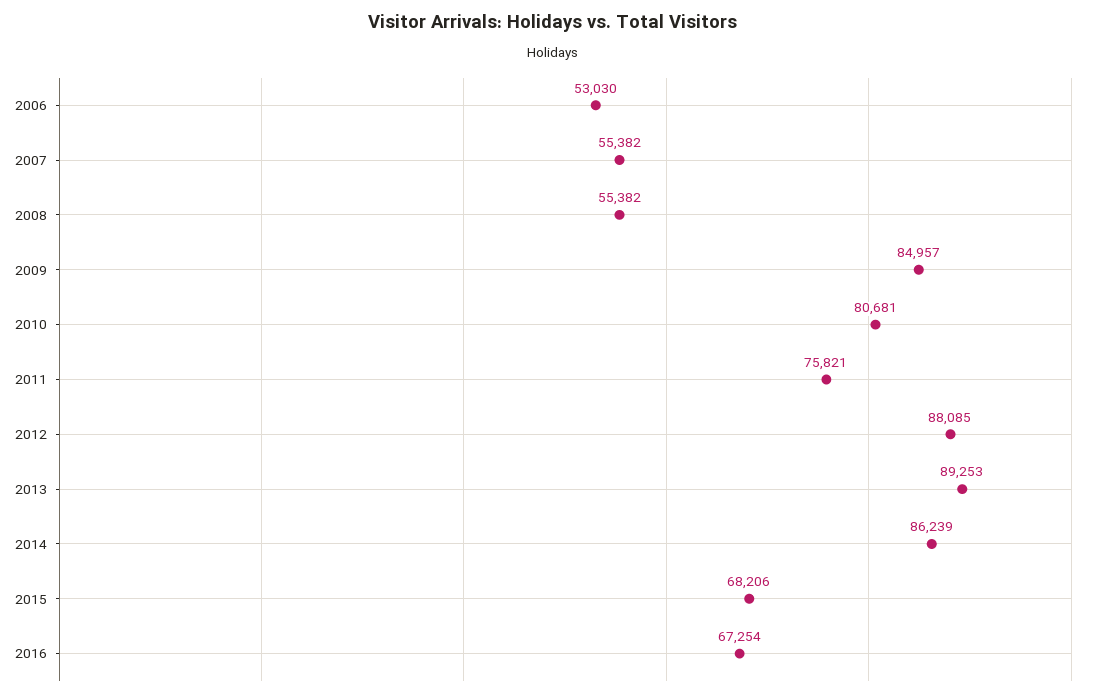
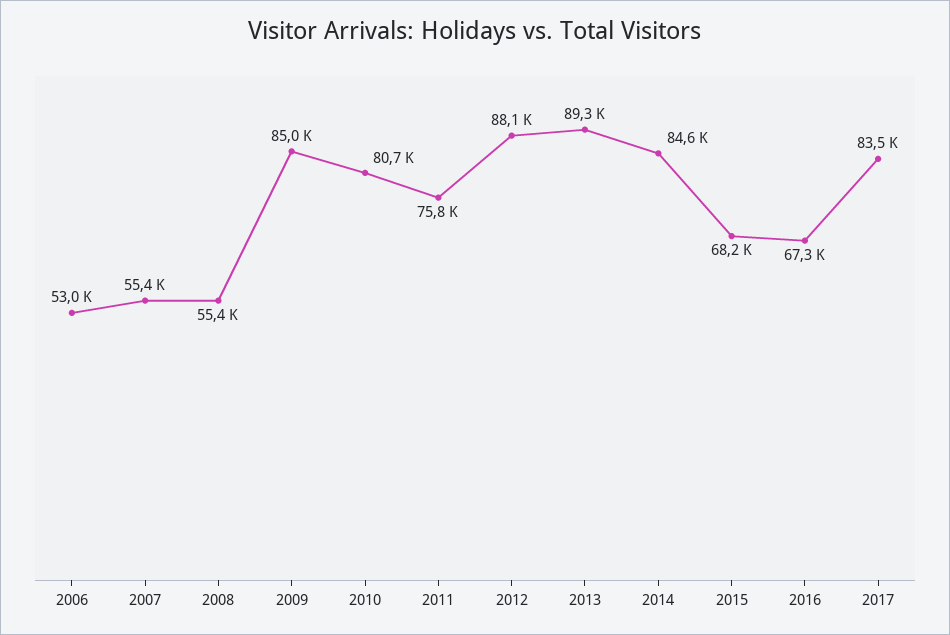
2014: 86239 -> 84600
2017: none -> 83500

